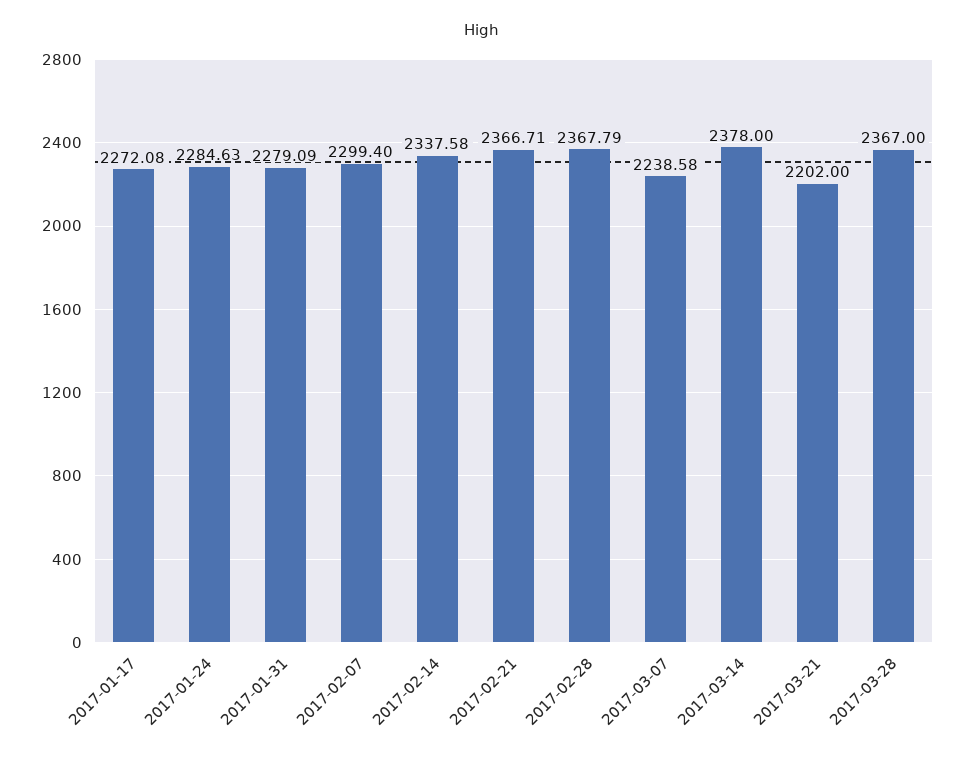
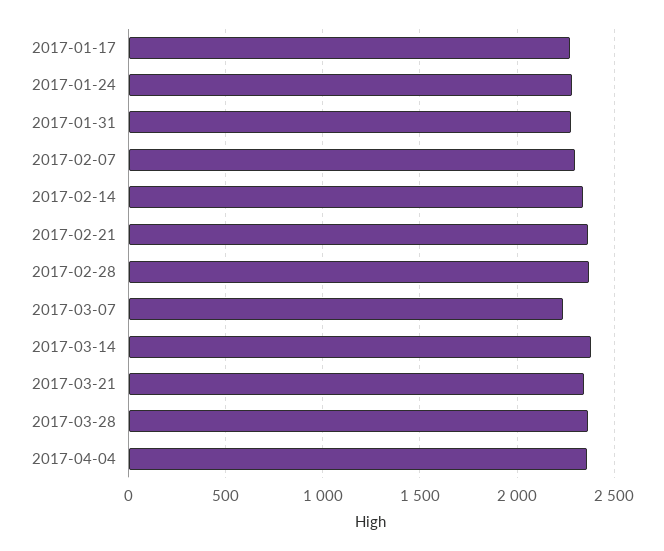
2017-03-21: 2202 -> 2350
2017-04-04: none -> 2350

